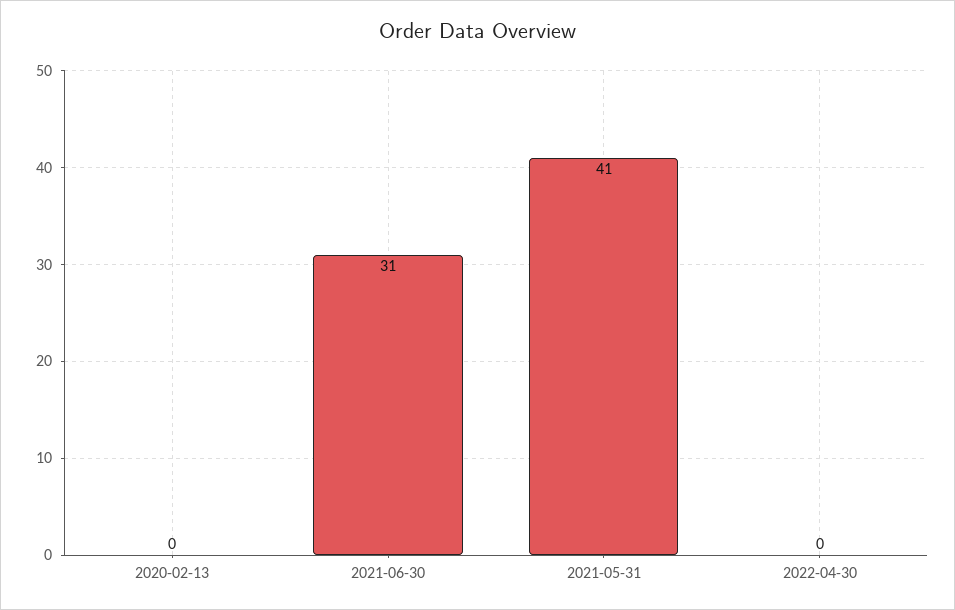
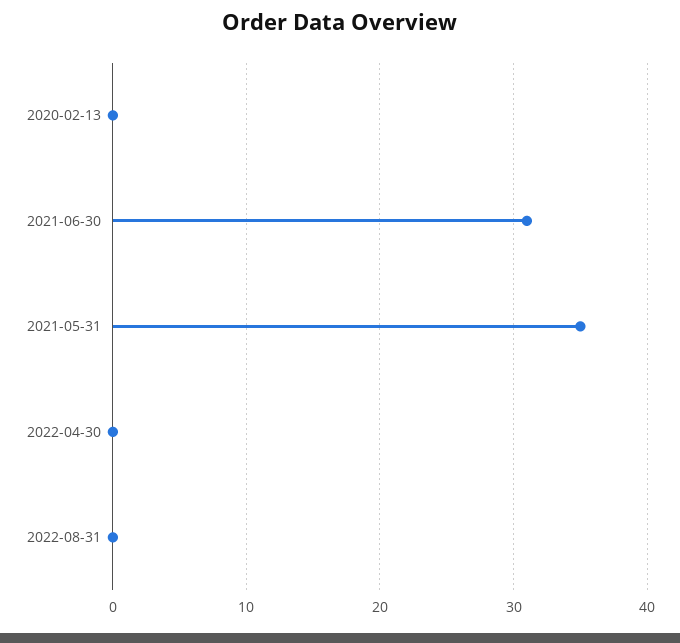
2021-05-31: 41 -> 35
2022-08-31: none -> 0

